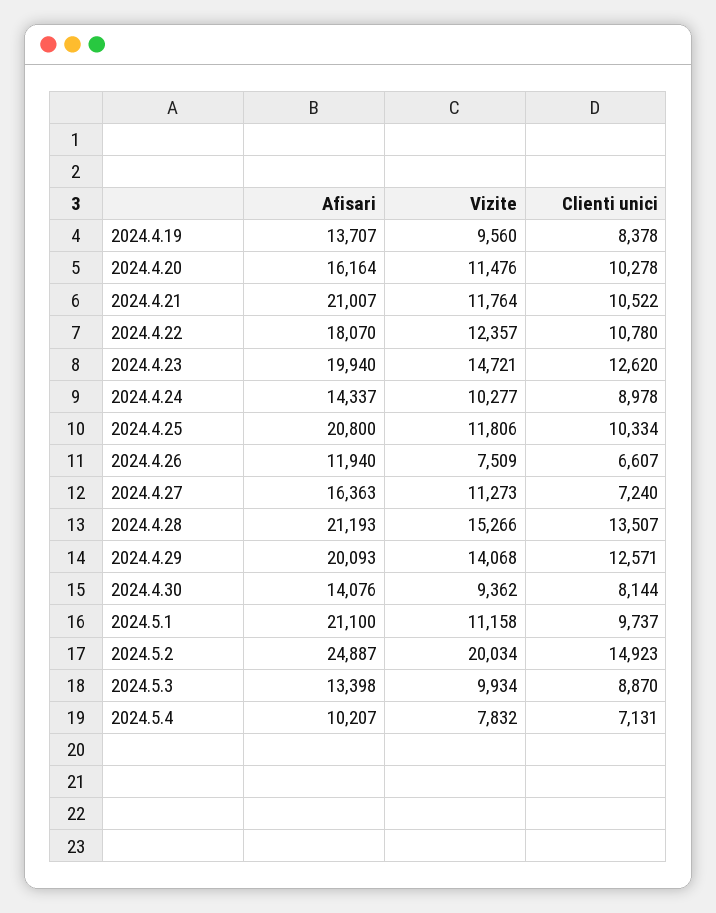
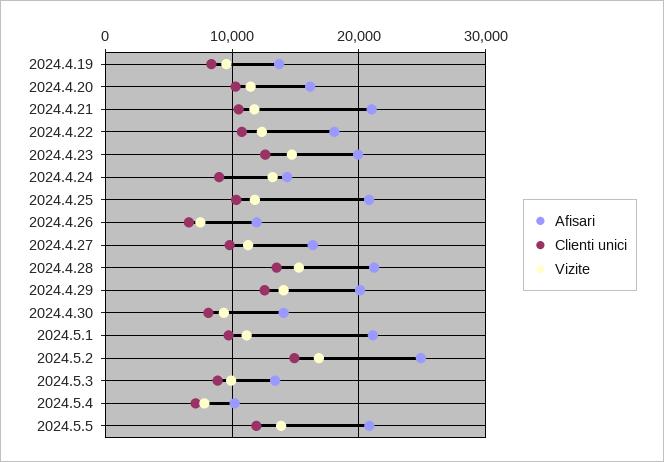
Vizite, 2024.4.24: 10277 -> 13000
Clienti unici, 2024.4.27: 7240 -> 10000
Vizite, 2024.5.2: 20034 -> 17000
Afisari, 2024.5.5: none -> 21000
Clienti unici, 2024.5.5: none -> 12000
Vizite, 2024.5.5: none -> 14000

